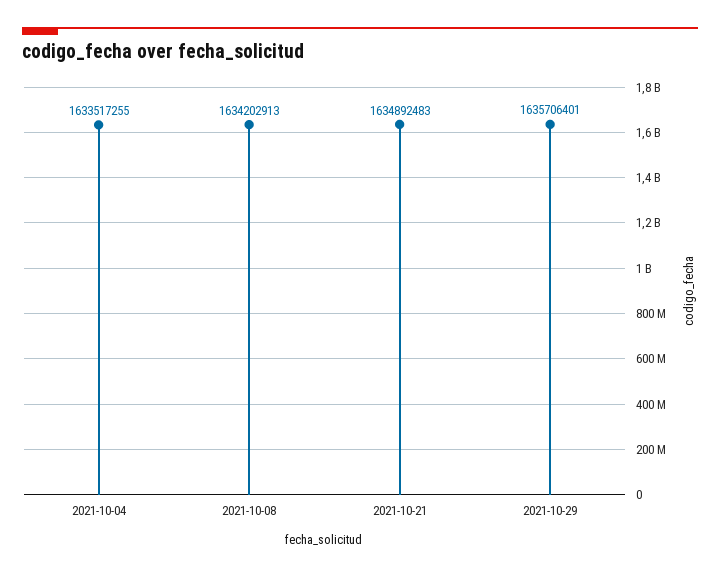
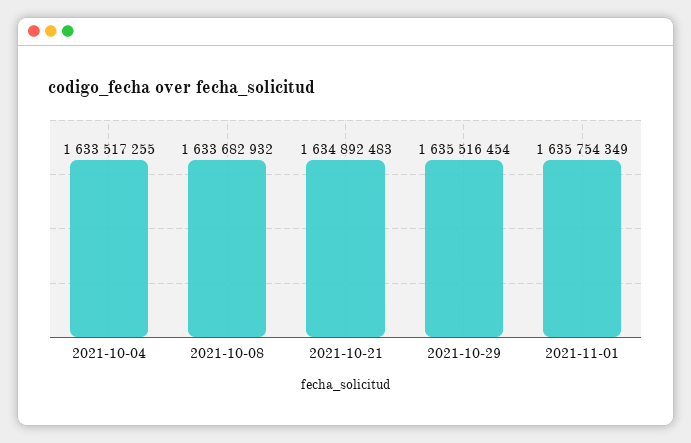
2021-10-08: 1634202913 -> 1633682932
2021-10-29: 1635706401 -> 1635516454
2021-11-01: none -> 1635754349

